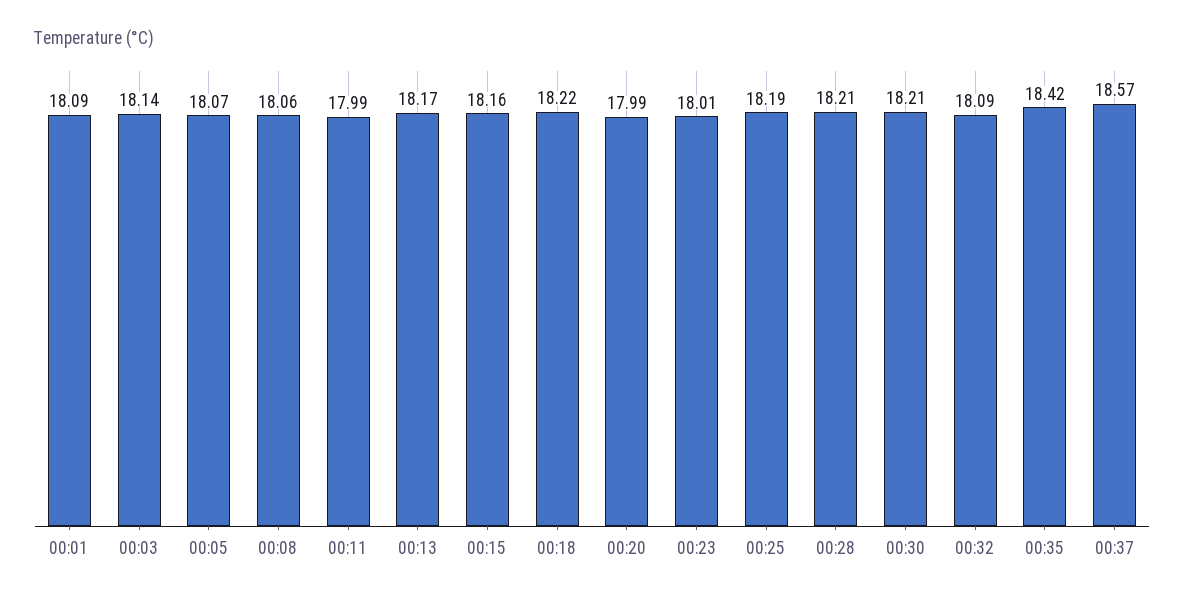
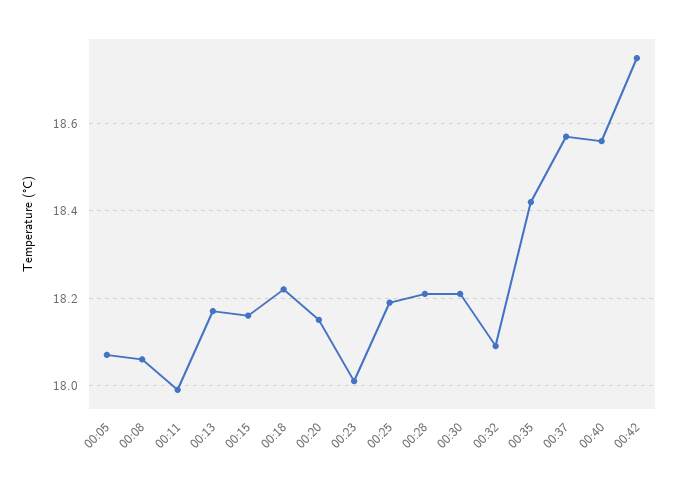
00:01: 18.09 -> none
00:03: 18.14 -> none
00:20: 17.99 -> 18.15
00:40: none -> 18.55
00:42: none -> 18.75

